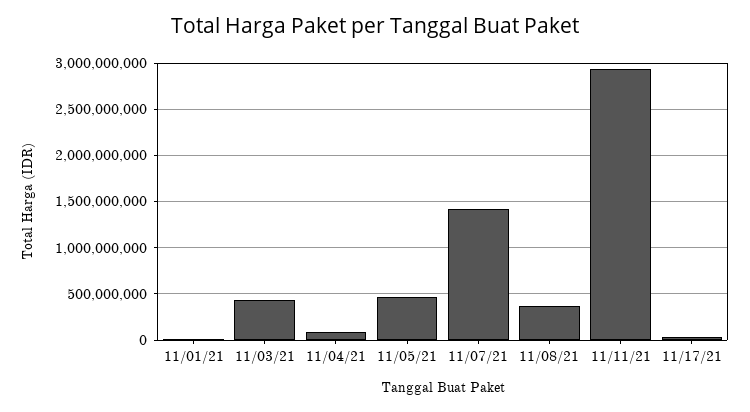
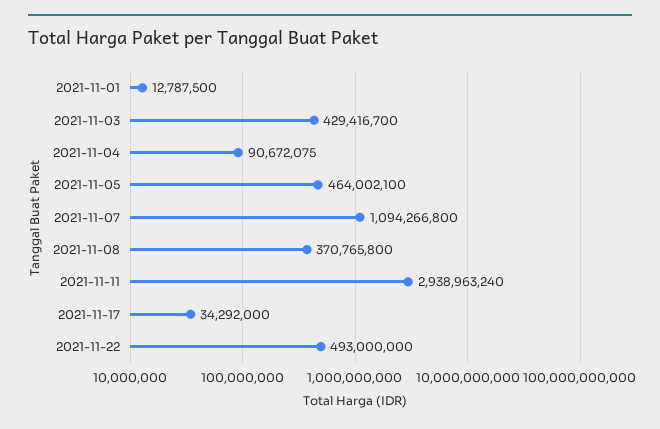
11/07/21: 1400000000 -> 1094266800
2021-11-22: none -> 493000000

